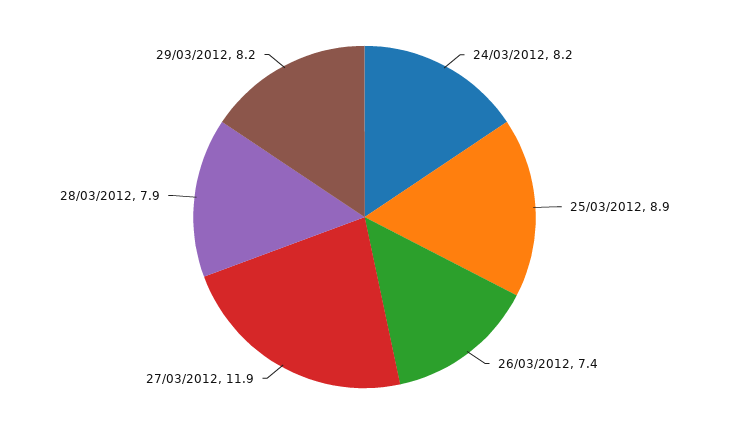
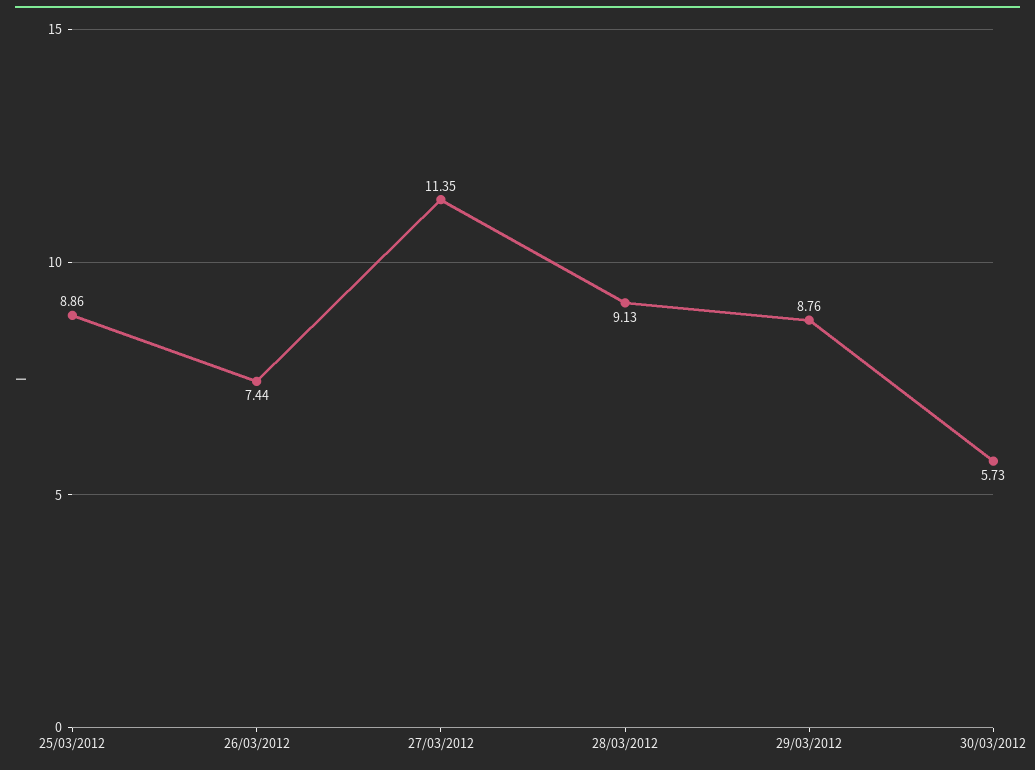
24/03/2012: 8.2 -> none
27/03/2012: 11.9 -> 11.35
28/03/2012: 7.9 -> 9.13
29/03/2012: 8.2 -> 8.76
30/03/2012: none -> 5.73

